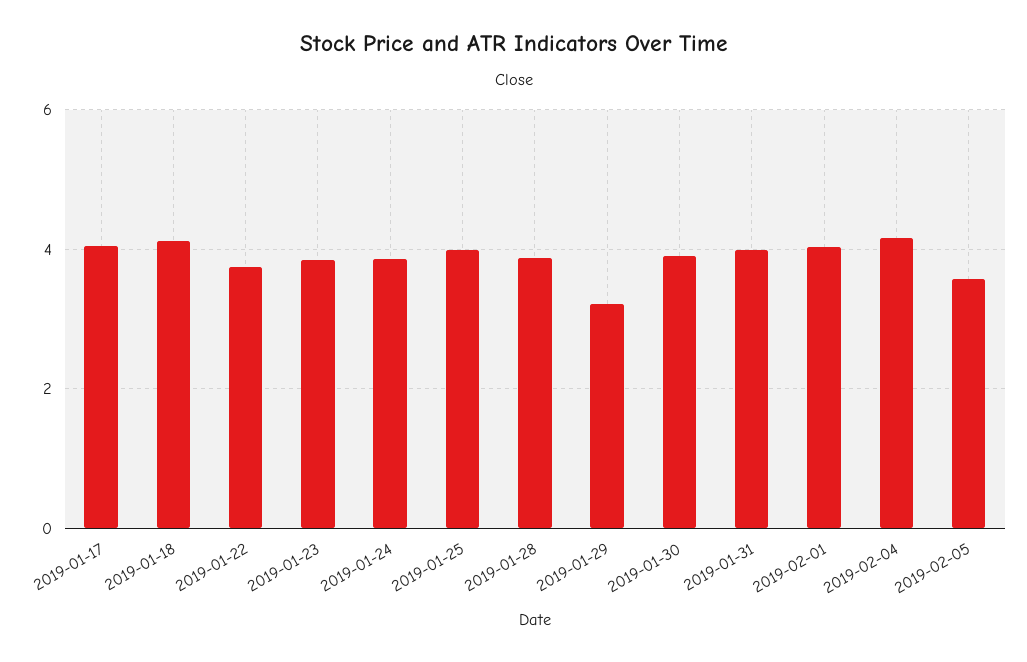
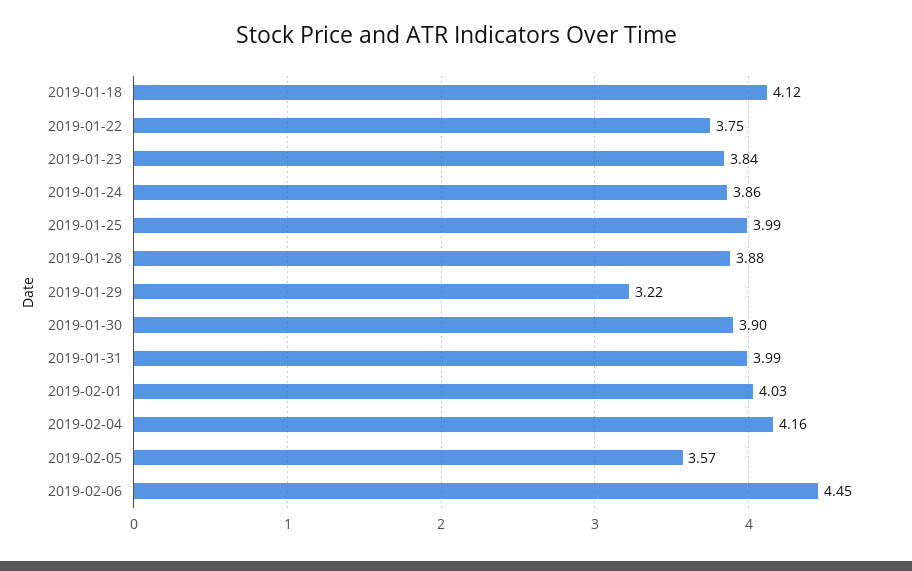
2019-01-17: 4 -> none
2019-02-06: none -> 4.45

